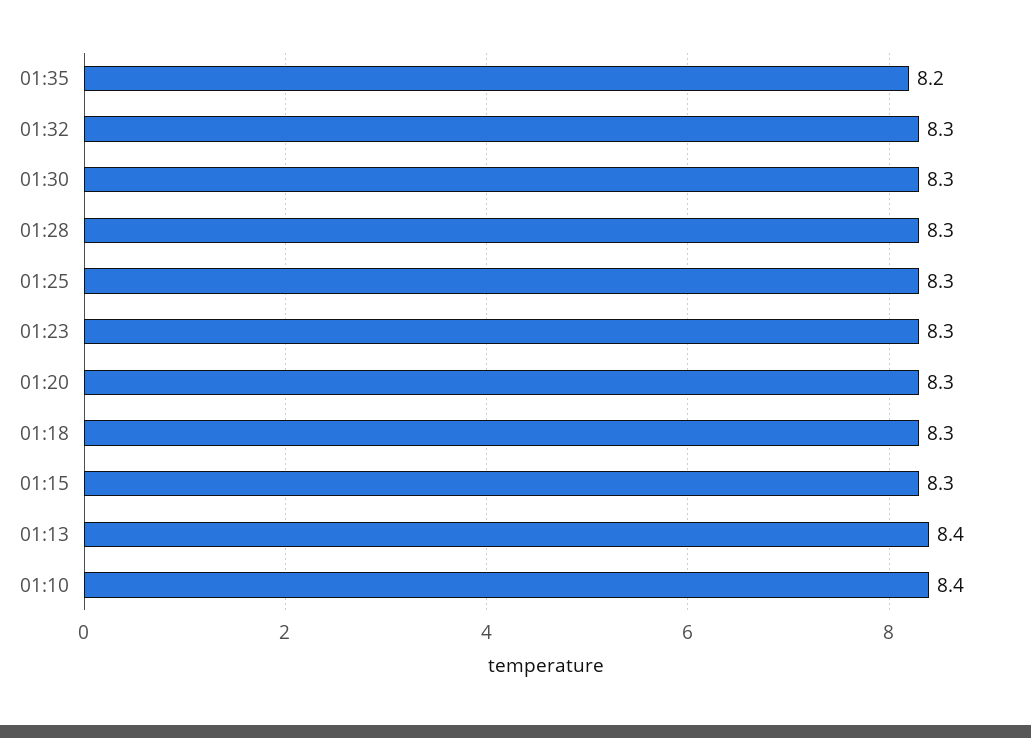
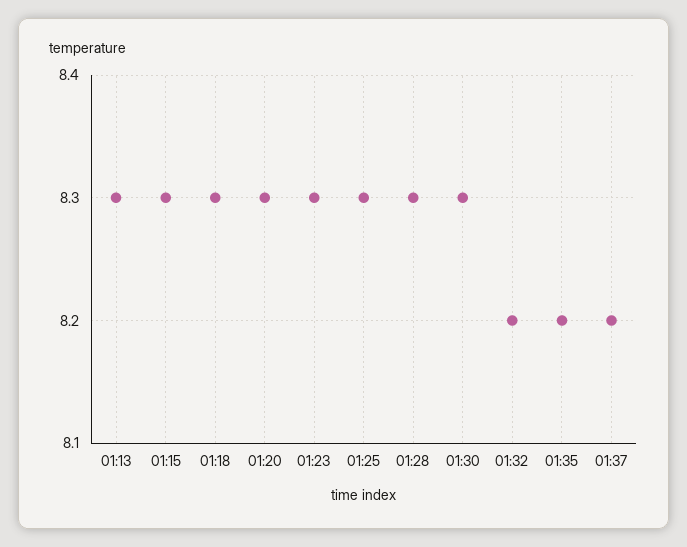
01:32: 8.3 -> 8.2
01:13: 8.4 -> 8.3
01:10: 8.4 -> none
01:37: none -> 8.2

